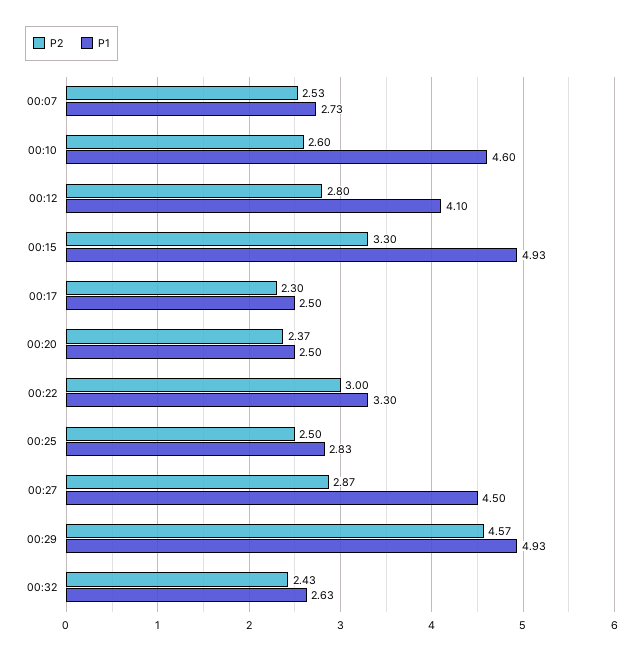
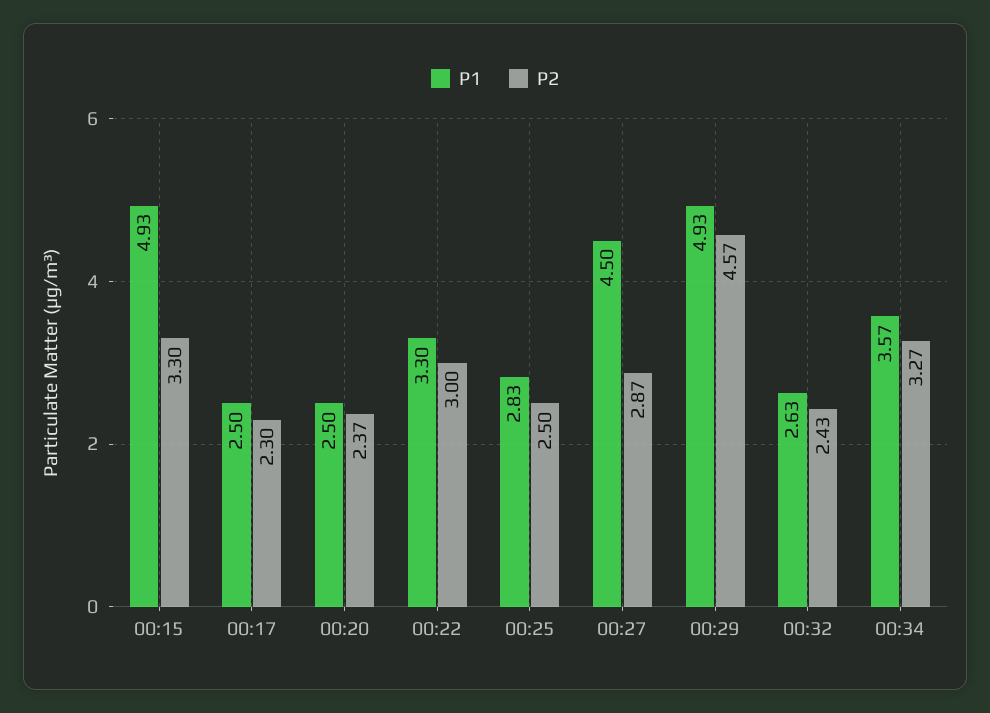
P2, 00:07: 2.53 -> none
P1, 00:07: 2.73 -> none
P2, 00:10: 2.6 -> none
P1, 00:10: 4.6 -> none
P2, 00:12: 2.8 -> none
P1, 00:12: 4.1 -> none
P1, 00:34: none -> 3.57
P2, 00:34: none -> 3.27

